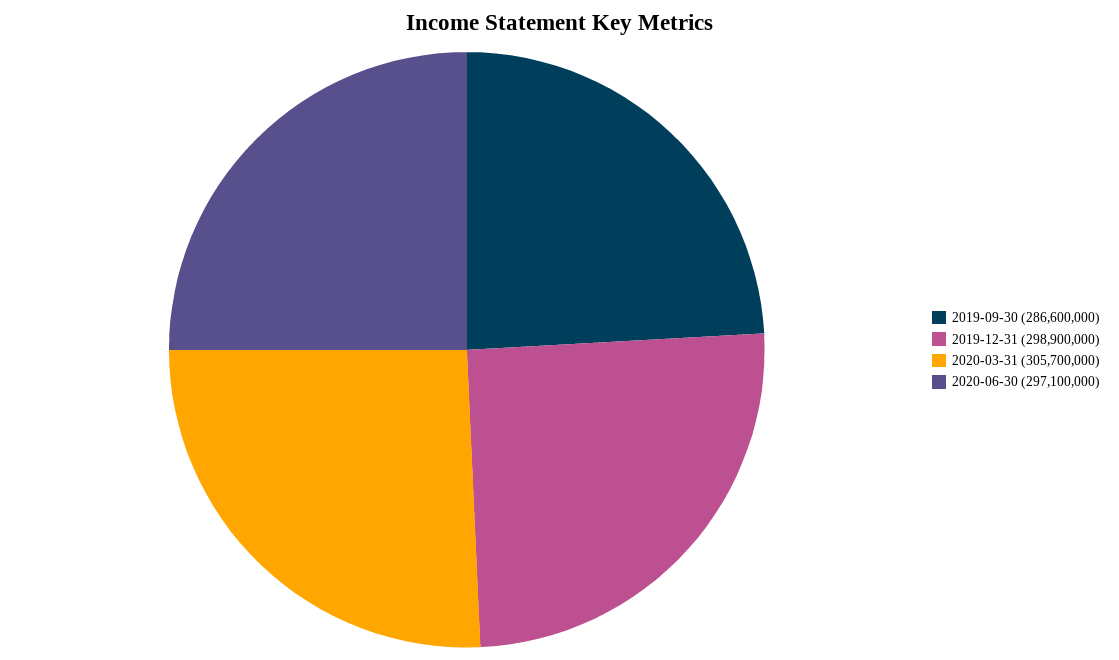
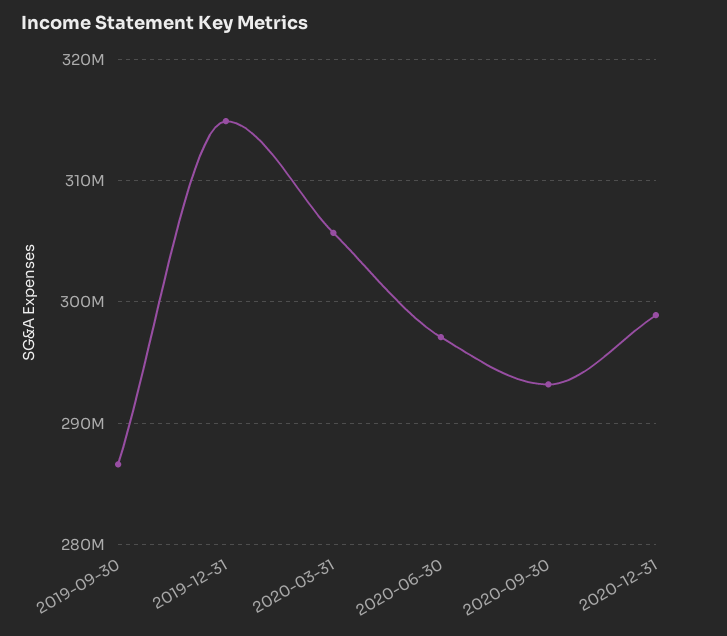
2019-12-31: 298900000 -> 315000000
2020-09-30: none -> 293000000
2020-12-31: none -> 299000000

